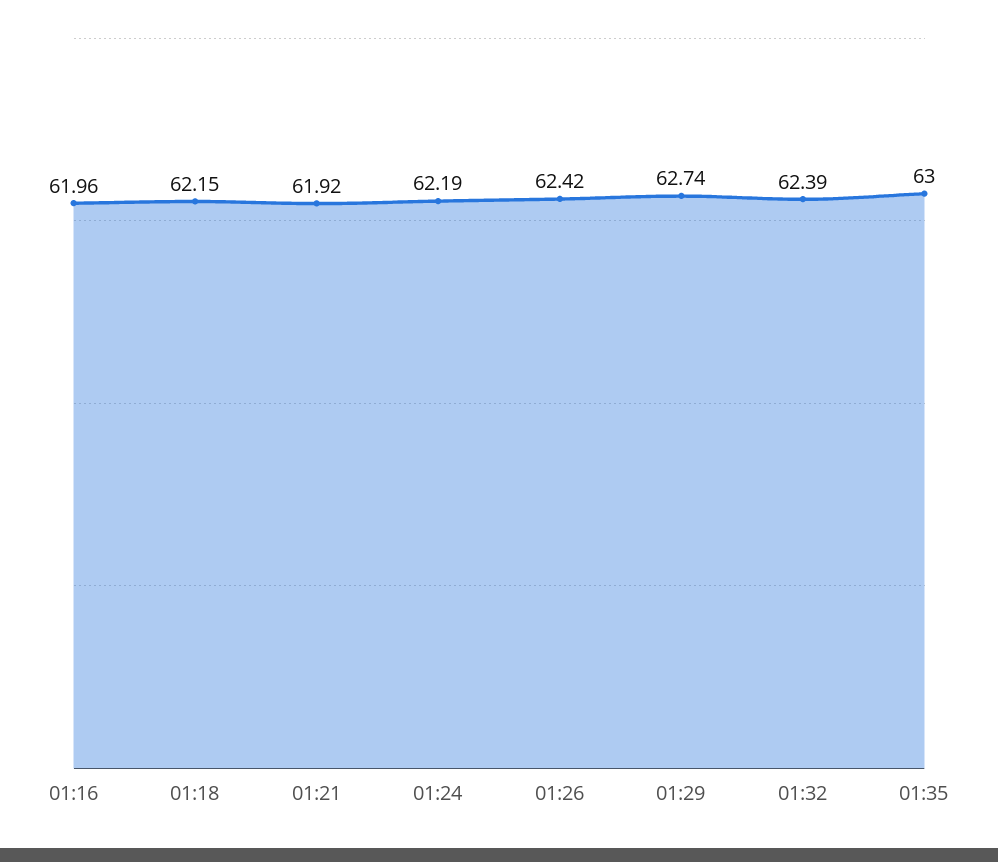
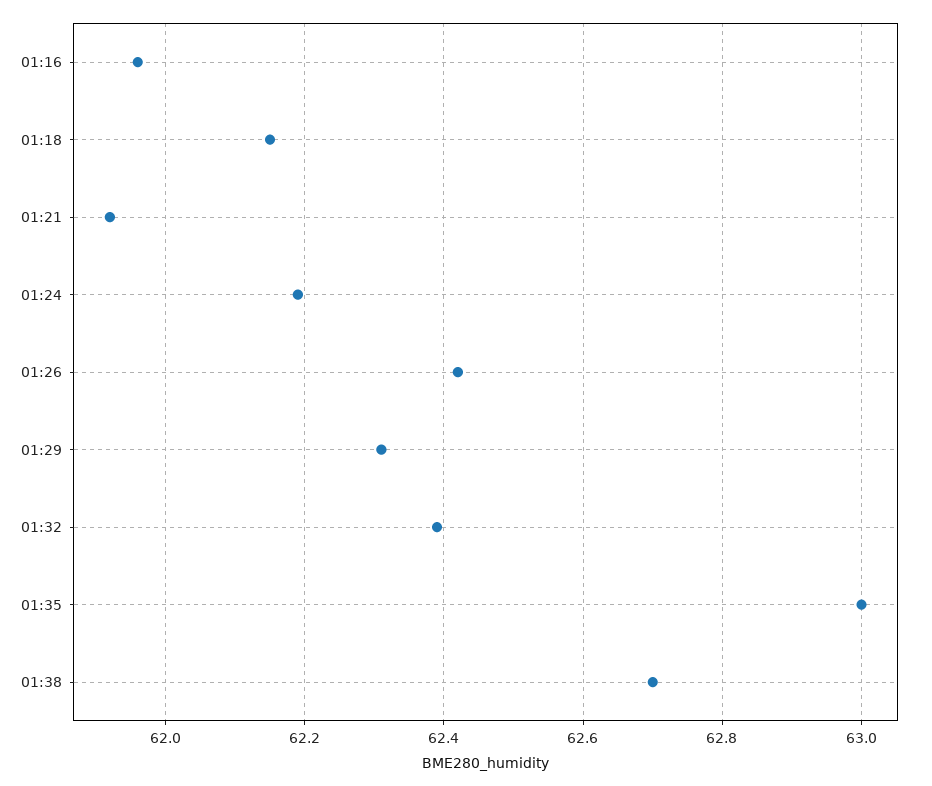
01:29: 62.74 -> 62.3
01:38: none -> 62.7

